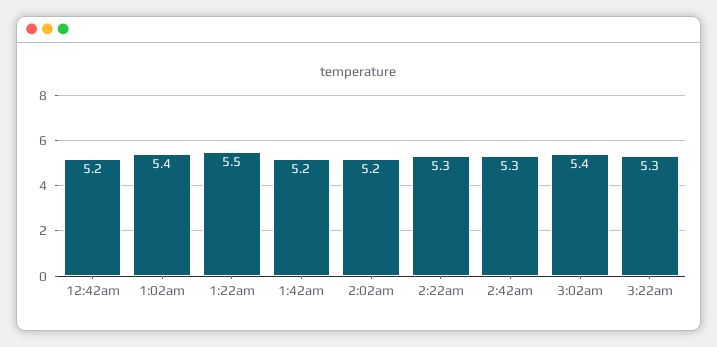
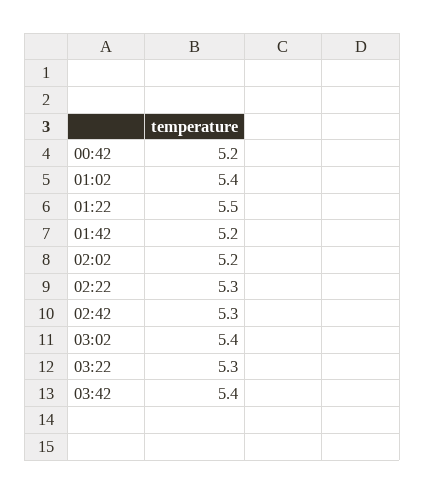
03:42: none -> 5.4

